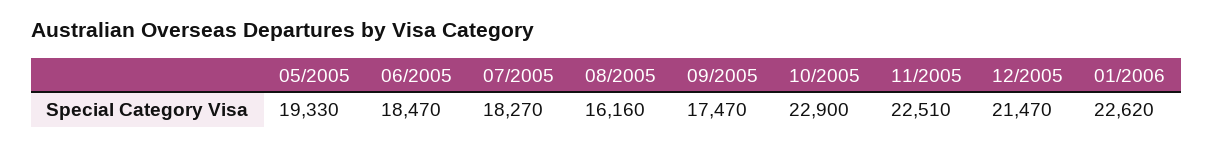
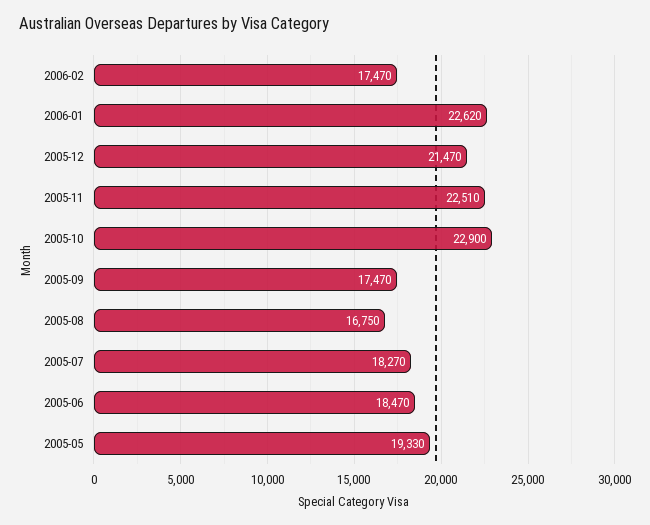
08/2005: 16160 -> 16750
2006-02: none -> 17470

